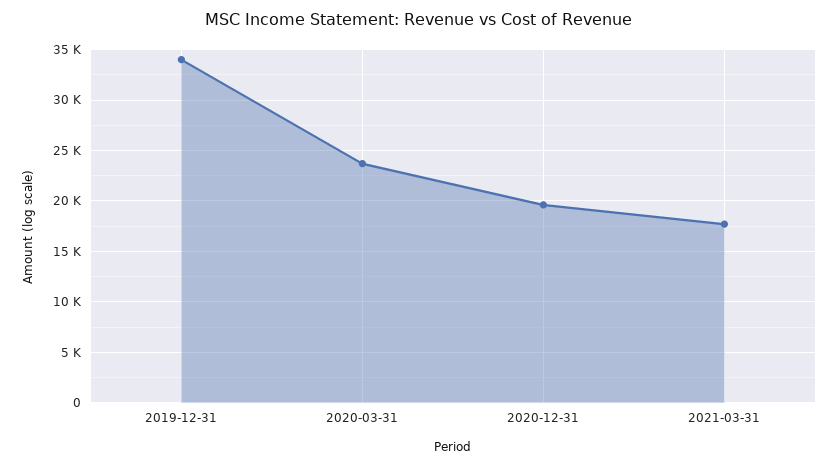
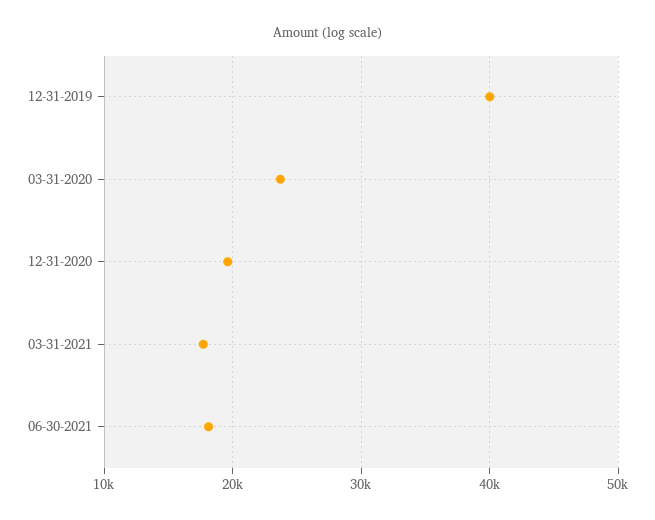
2019-12-31: 34000 -> 40000
06-30-2021: none -> 18000

